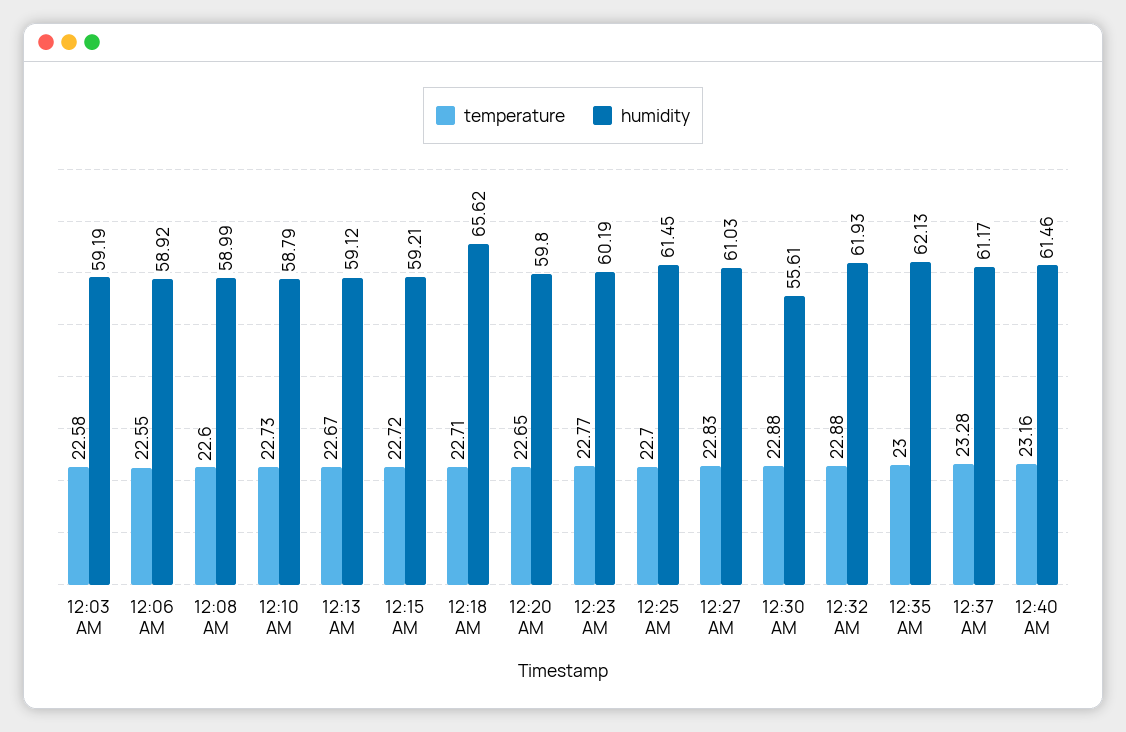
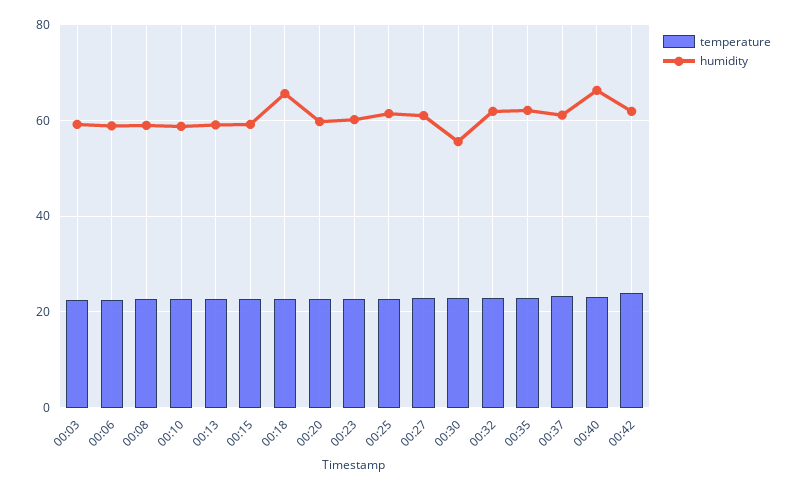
humidity, 12:40 AM: 61.46 -> 66
temperature, 00:42: none -> 24
humidity, 00:42: none -> 62

